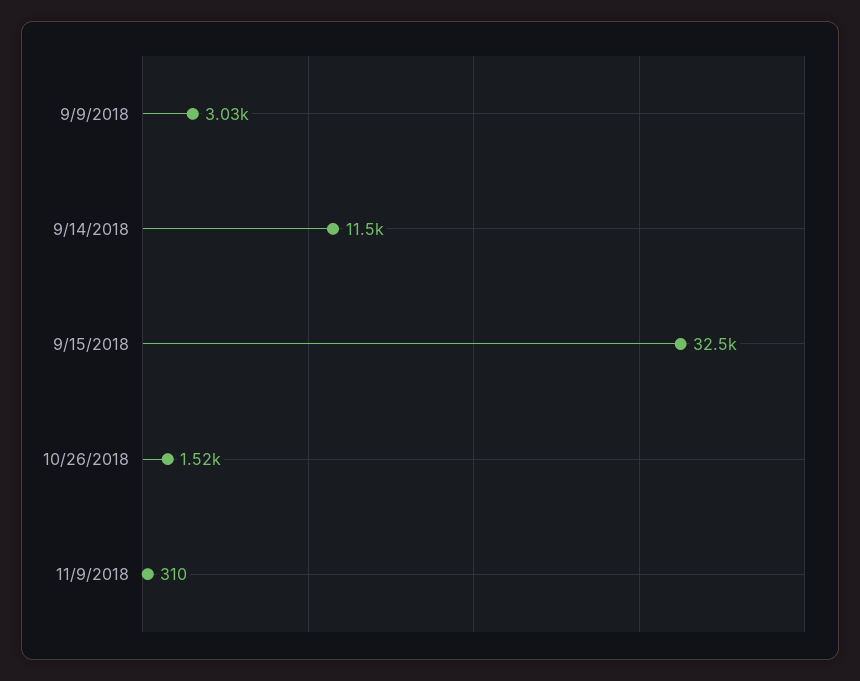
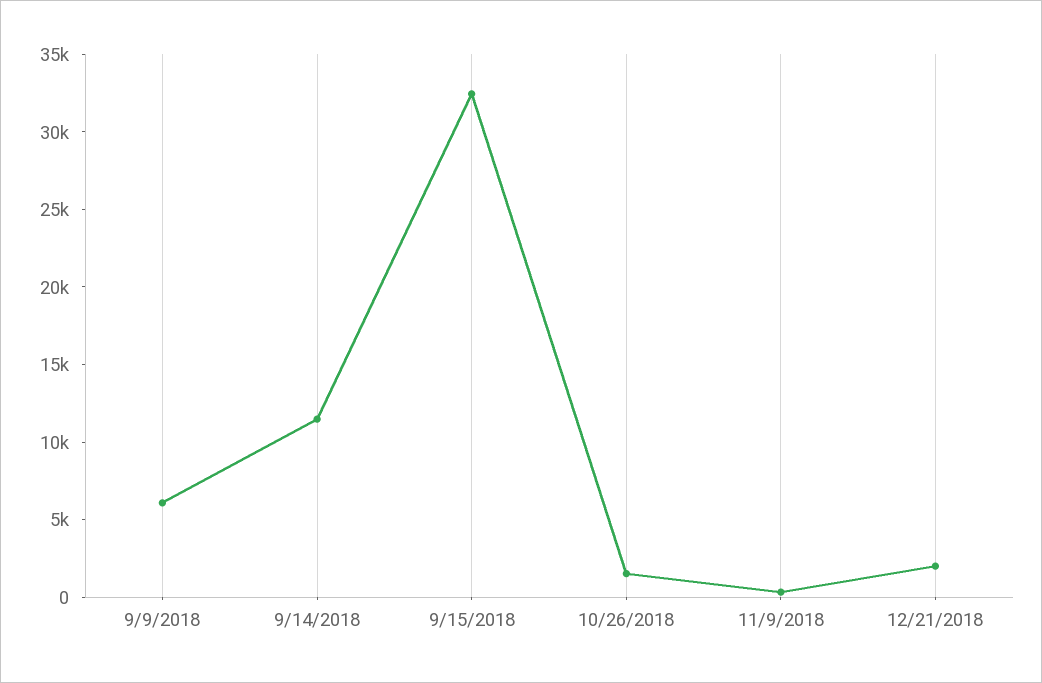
9/9/2018: 3030 -> 6000
12/21/2018: none -> 2000

